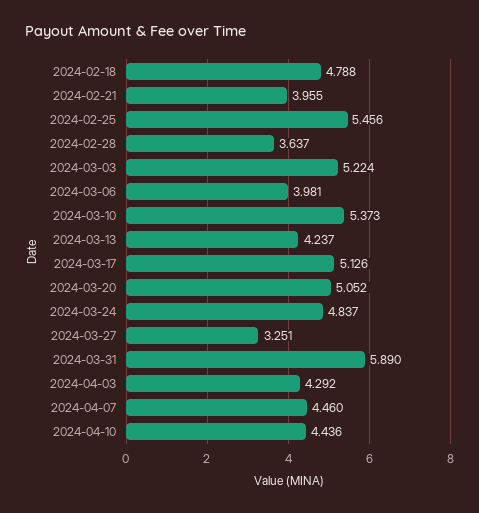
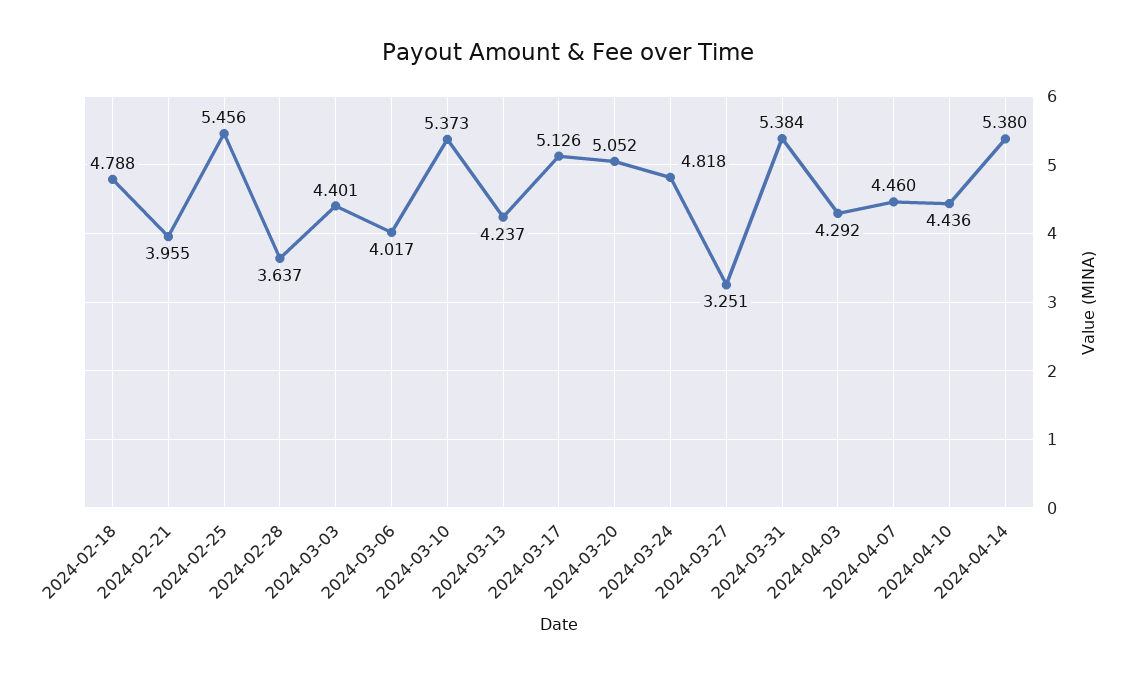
2024-03-03: 5.224 -> 4.401
2024-03-06: 3.981 -> 4.017
2024-03-24: 4.837 -> 4.818
2024-03-31: 5.89 -> 5.384
2024-04-14: none -> 5.38

